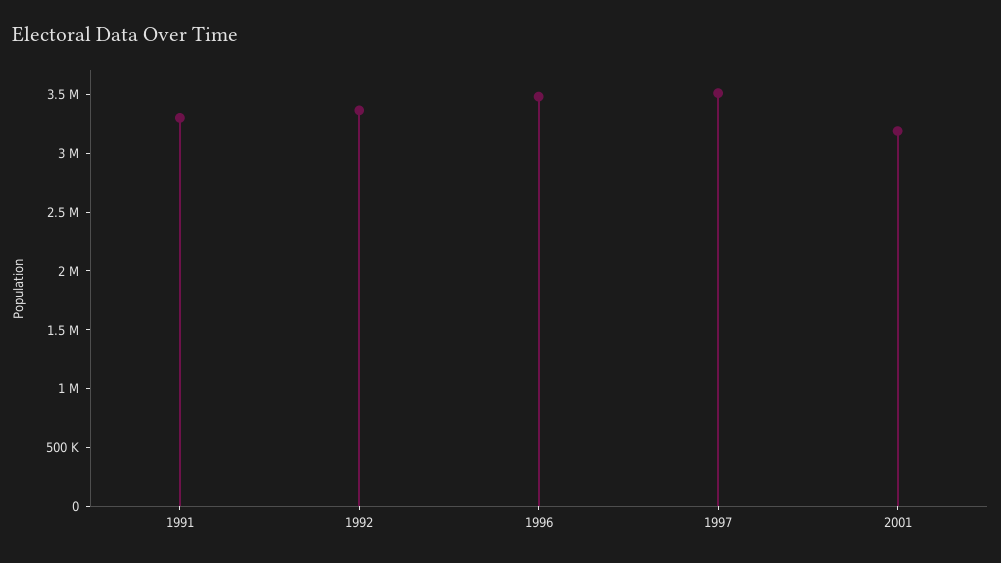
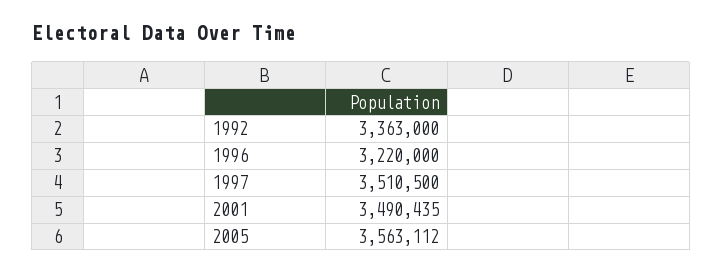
1991: 3300000 -> none
1996: 3500000 -> 3220000
2001: 3200000 -> 3490435
2005: none -> 3563112

